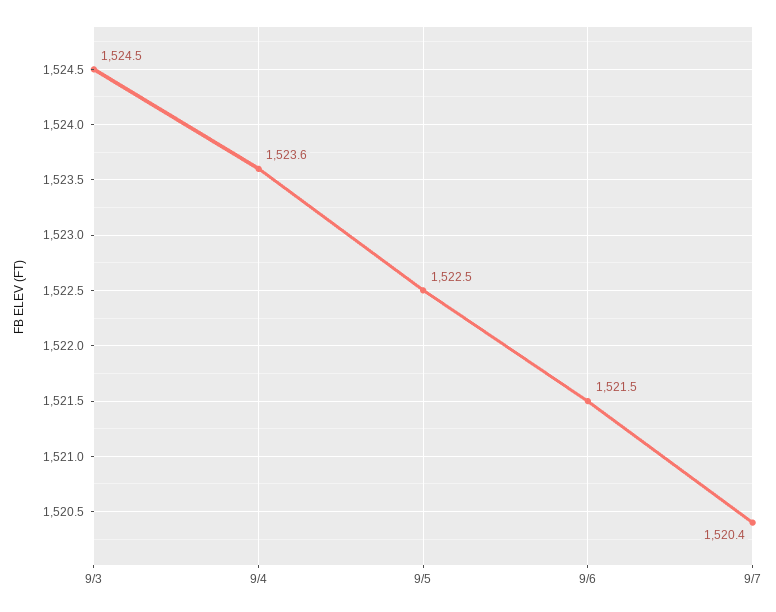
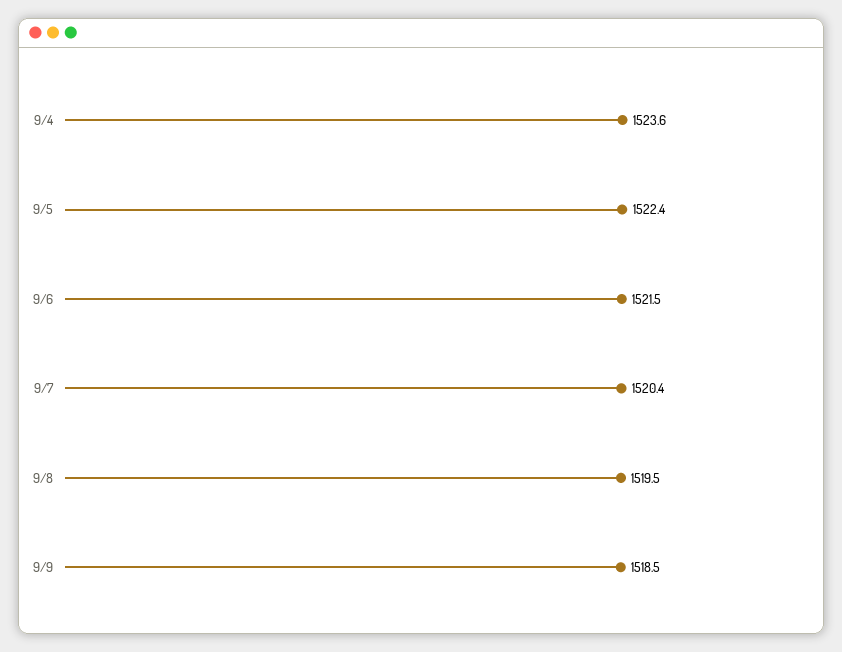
9/3: 1524.5 -> none
9/5: 1522.5 -> 1522.4
9/8: none -> 1519.5
9/9: none -> 1518.5

